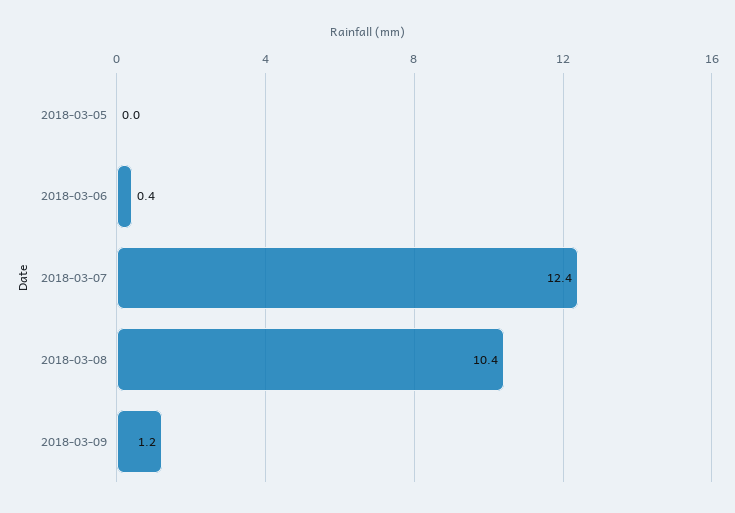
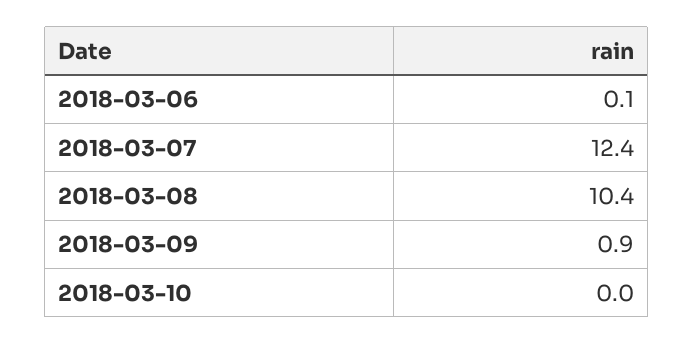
2018-03-05: 0 -> none
2018-03-06: 0.4 -> 0.1
2018-03-09: 1.2 -> 0.9
2018-03-10: none -> 0

